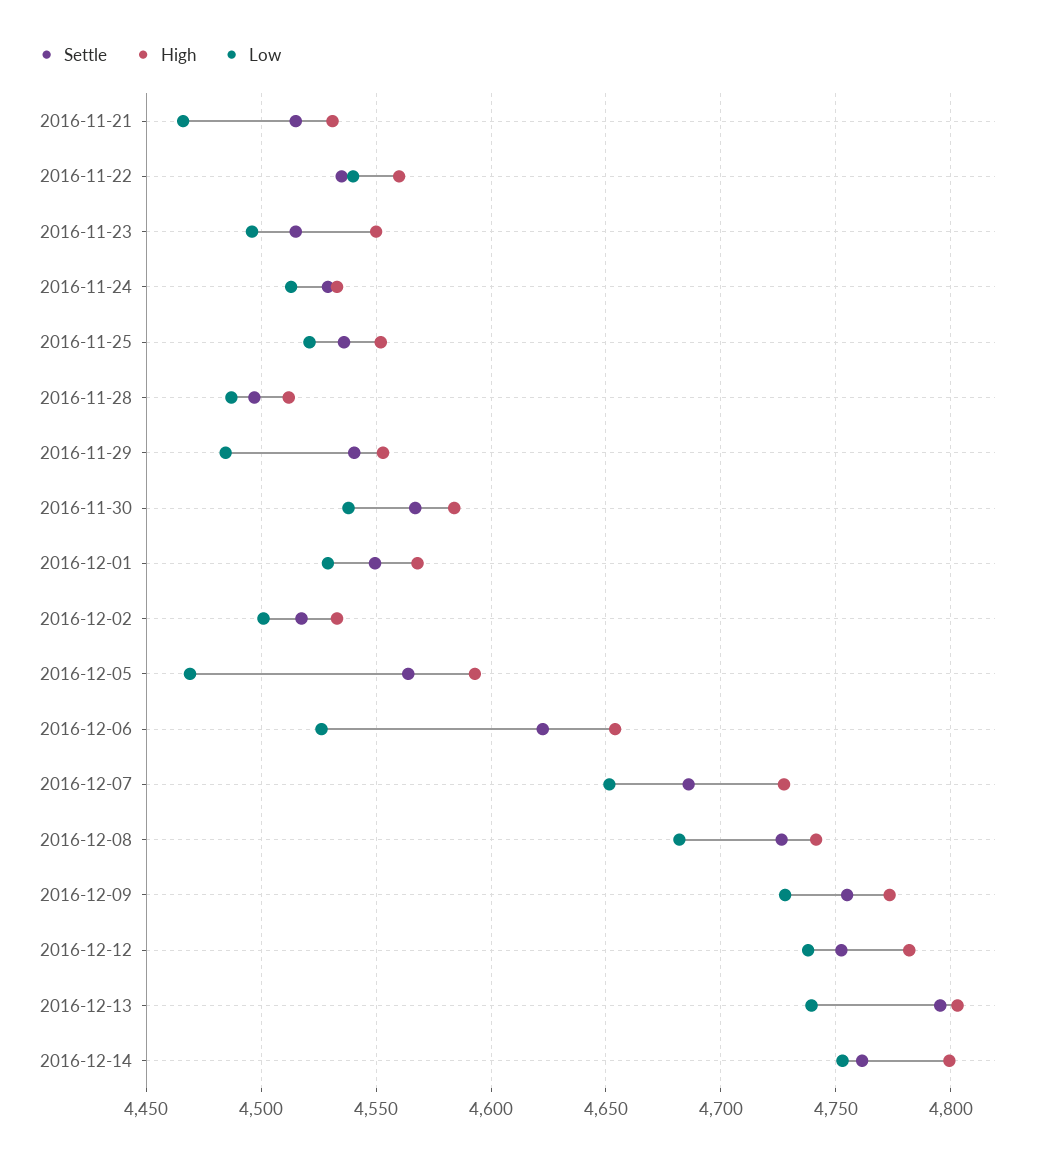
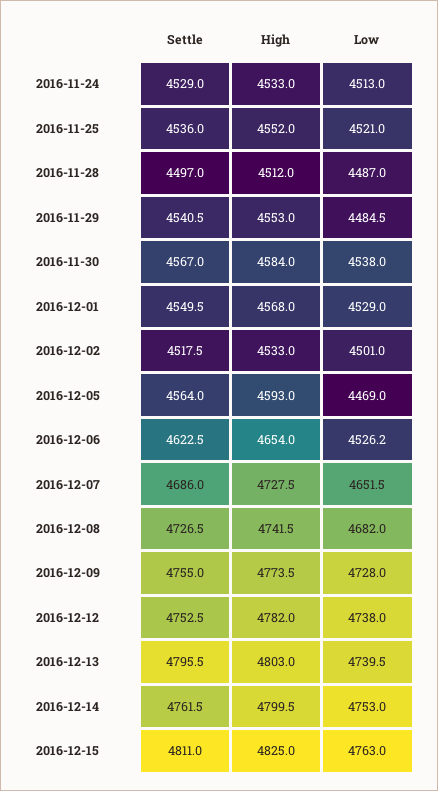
Settle, 2016-11-21: 4515 -> none
High, 2016-11-21: 4530 -> none
Low, 2016-11-21: 4465 -> none
Settle, 2016-11-22: 4535 -> none
High, 2016-11-22: 4560 -> none
Low, 2016-11-22: 4540 -> none
Settle, 2016-11-23: 4515 -> none
High, 2016-11-23: 4550 -> none
Low, 2016-11-23: 4495 -> none
Settle, 2016-12-15: none -> 4811
High, 2016-12-15: none -> 4825
Low, 2016-12-15: none -> 4763

